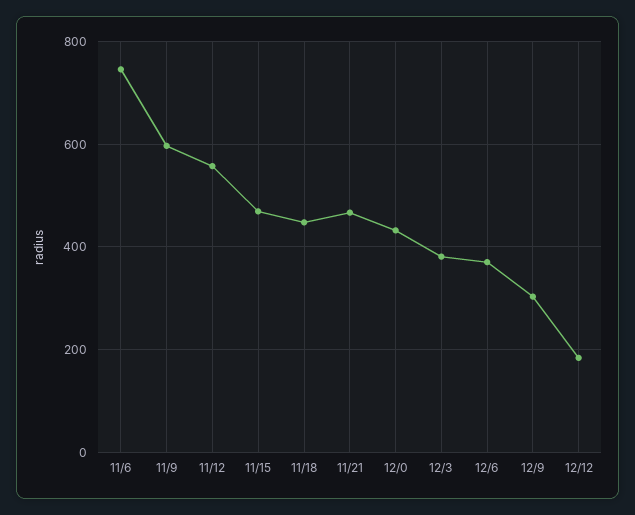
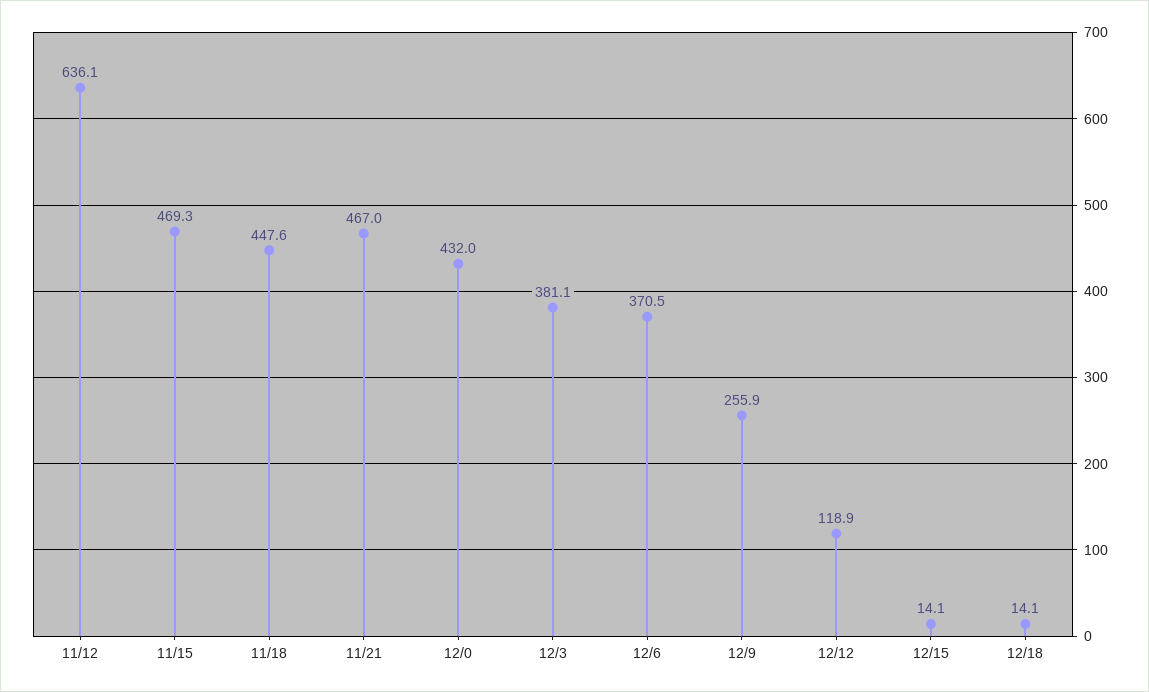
11/6: 740 -> none
11/9: 600 -> none
11/12: 560 -> 636.1
12/9: 300 -> 255.9
12/12: 180 -> 118.9
12/15: none -> 14.1
12/18: none -> 14.1

